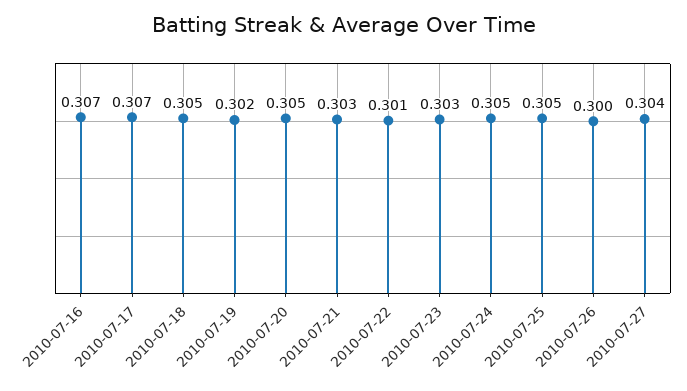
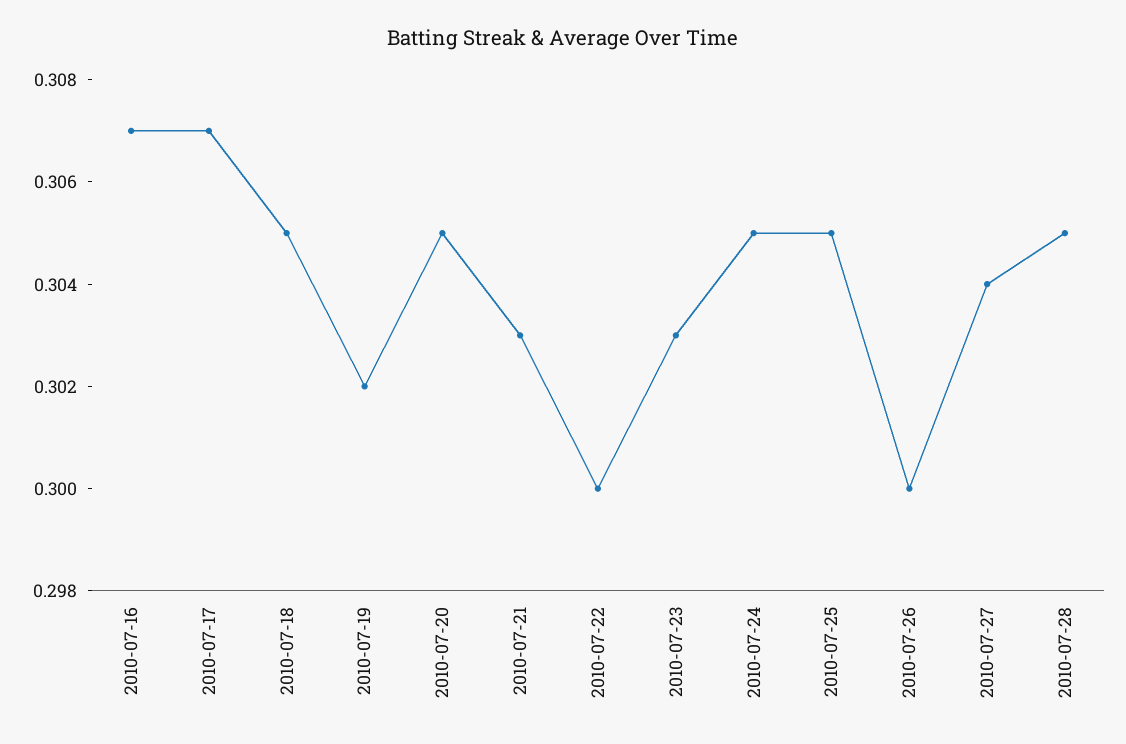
2010-07-22: 0.301 -> 0.3
2010-07-28: none -> 0.305

